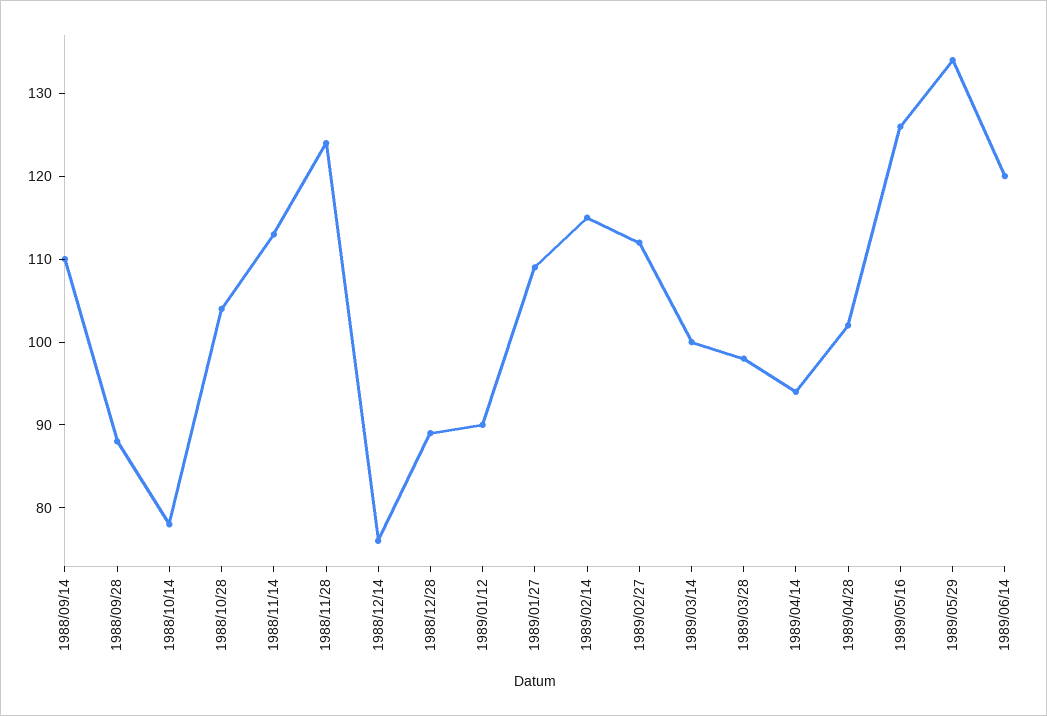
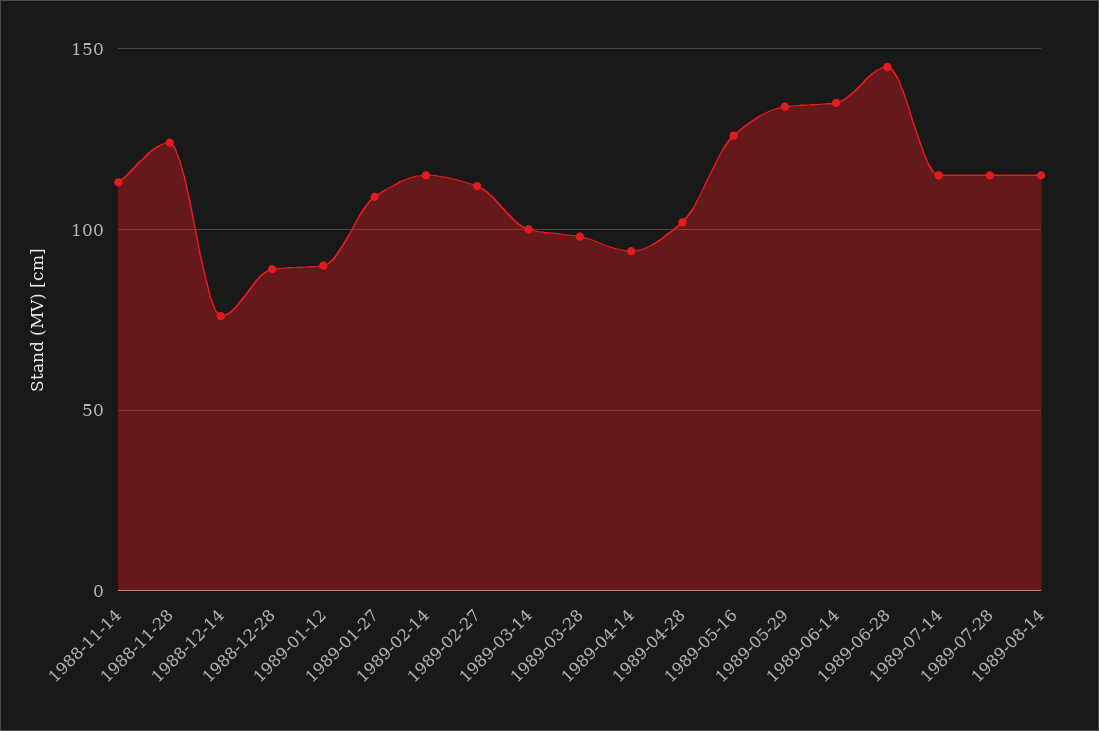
1988/09/14: 110 -> none
1988/09/28: 88 -> none
1988/10/14: 78 -> none
1988/10/28: 104 -> none
1989/06/14: 120 -> 135
1989-06-28: none -> 145
1989-07-14: none -> 115
1989-07-28: none -> 115
1989-08-14: none -> 115

